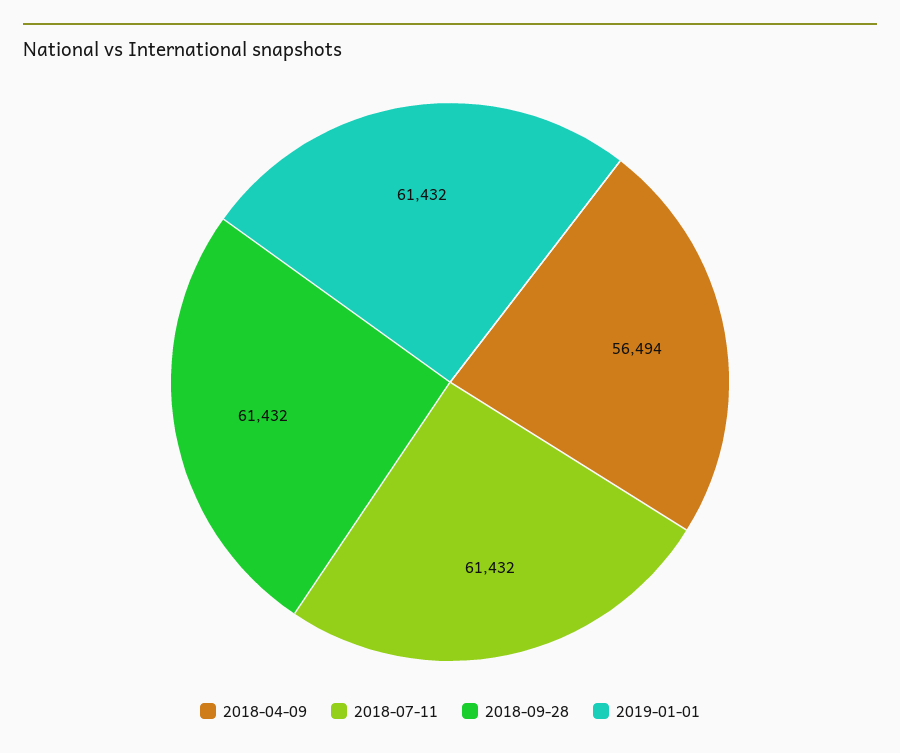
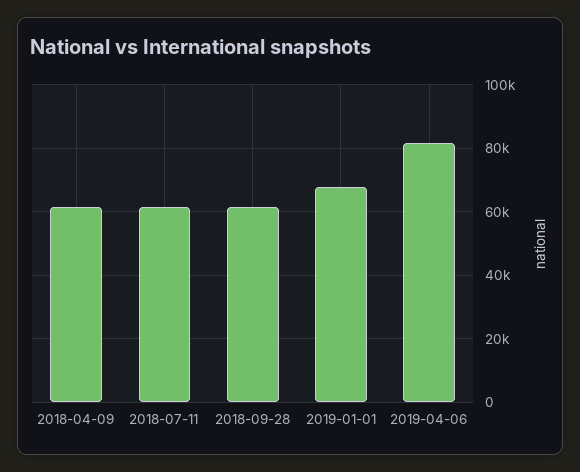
2018-04-09: 56494 -> 62000
2019-01-01: 61432 -> 68000
2019-04-06: none -> 82000

